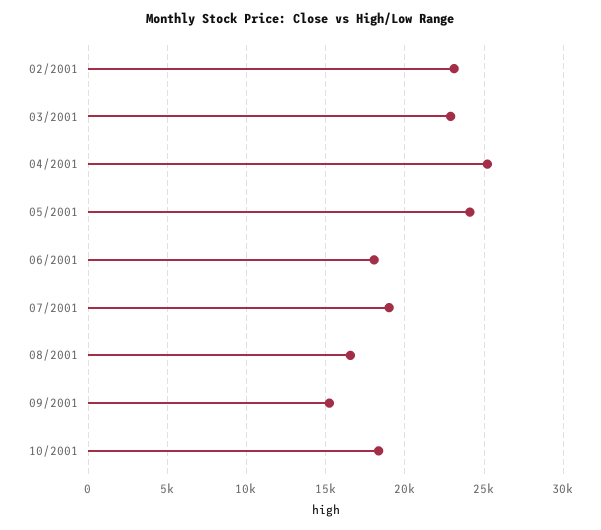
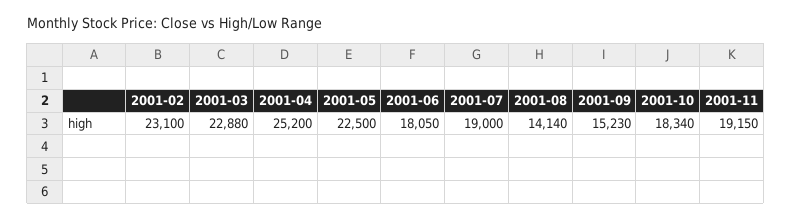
05/2001: 24000 -> 22500
08/2001: 16500 -> 14140
2001-11: none -> 19150

